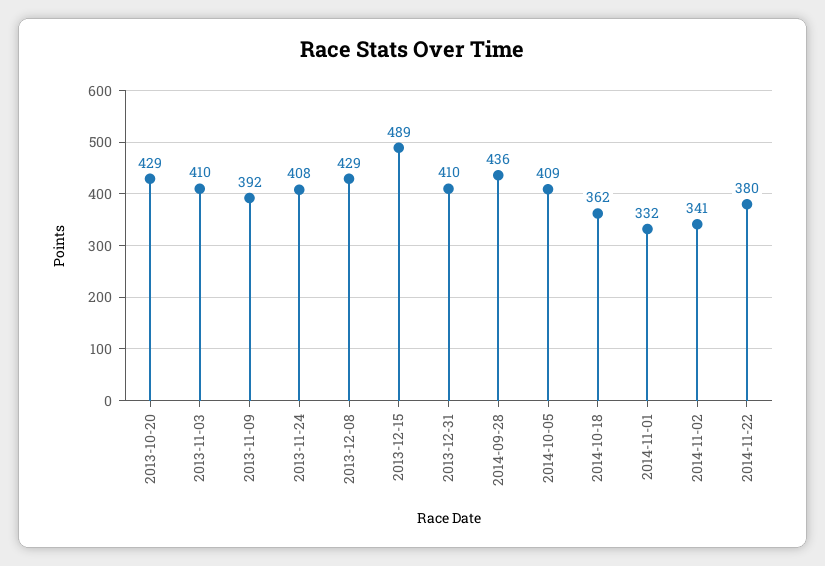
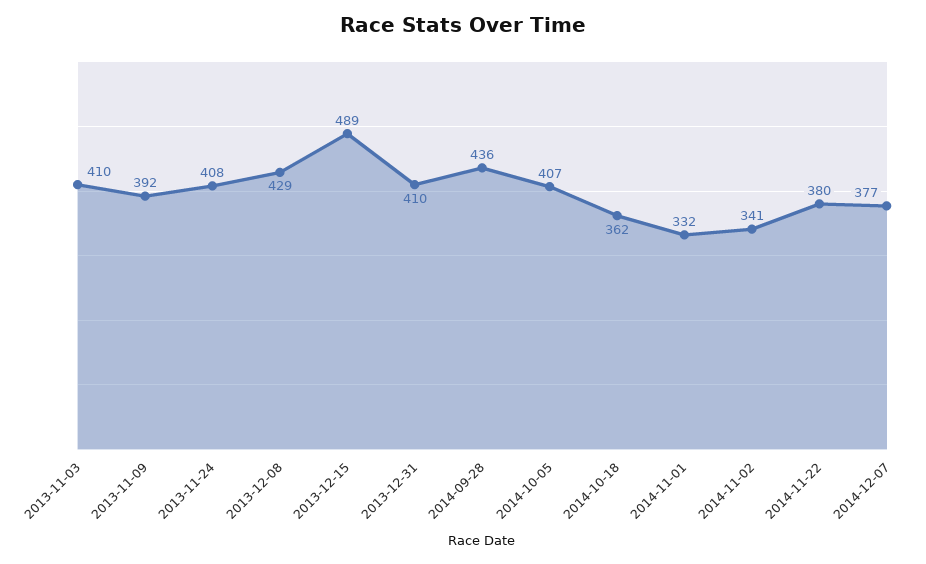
2013-10-20: 429 -> none
2014-10-05: 409 -> 407
2014-12-07: none -> 377

